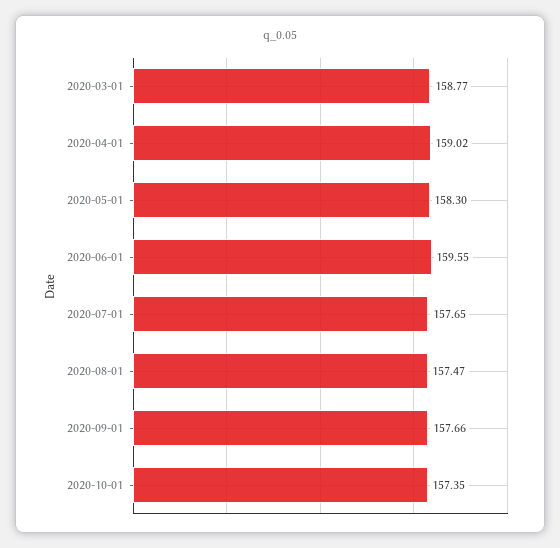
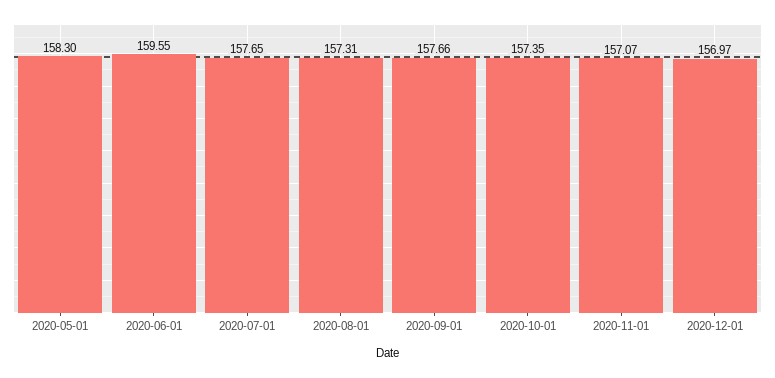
2020-03-01: 158.77 -> none
2020-04-01: 159.02 -> none
2020-08-01: 157.47 -> 157.31
2020-11-01: none -> 157.07
2020-12-01: none -> 156.97

